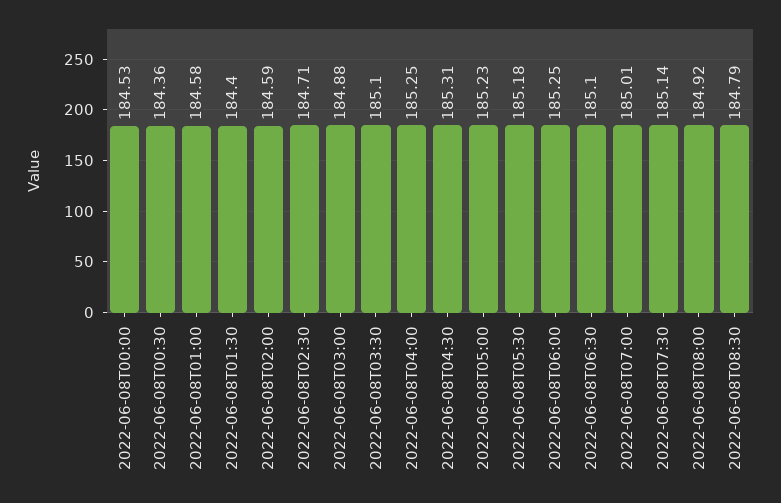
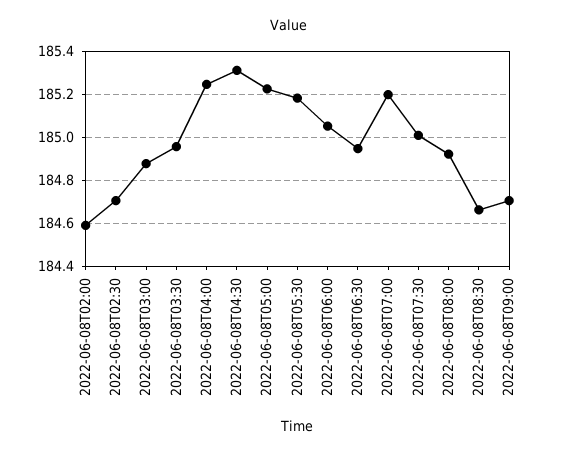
2022-06-08T00:00: 184.53 -> none
2022-06-08T00:30: 184.36 -> none
2022-06-08T01:00: 184.58 -> none
2022-06-08T01:30: 184.4 -> none
2022-06-08T03:30: 185.1 -> 184.95
2022-06-08T06:00: 185.25 -> 185.05
2022-06-08T06:30: 185.1 -> 184.95
2022-06-08T07:00: 185.01 -> 185.2
2022-06-08T07:30: 185.14 -> 185
2022-06-08T08:30: 184.79 -> 184.65
2022-06-08T09:00: none -> 184.7

